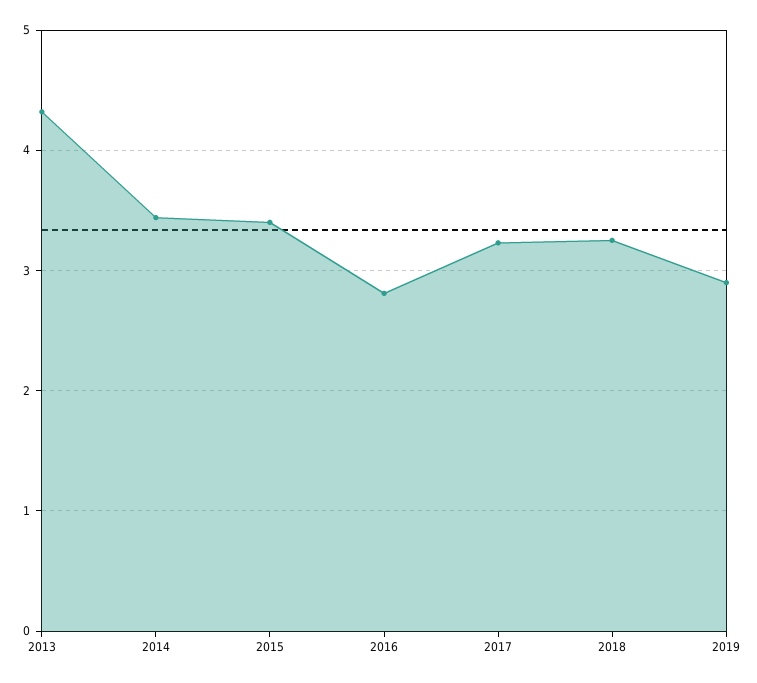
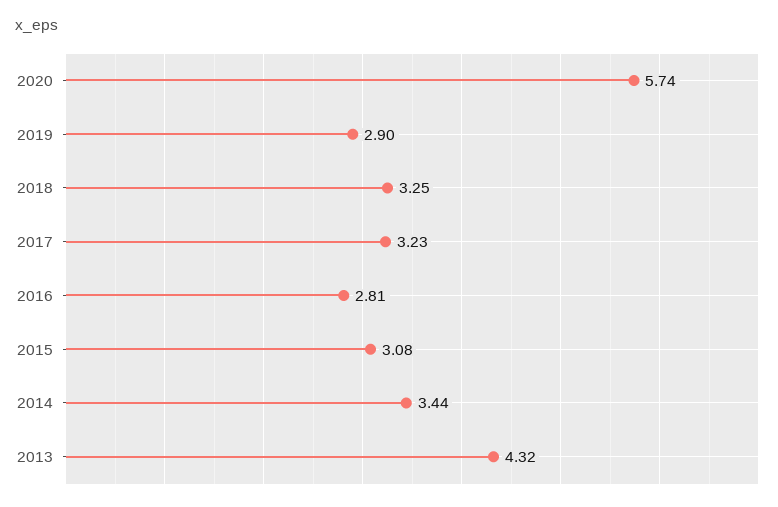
2015: 3.4 -> 3.08
2020: none -> 5.74

